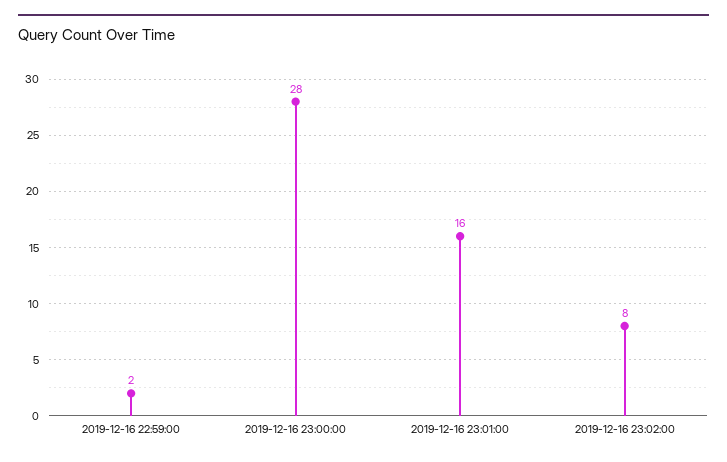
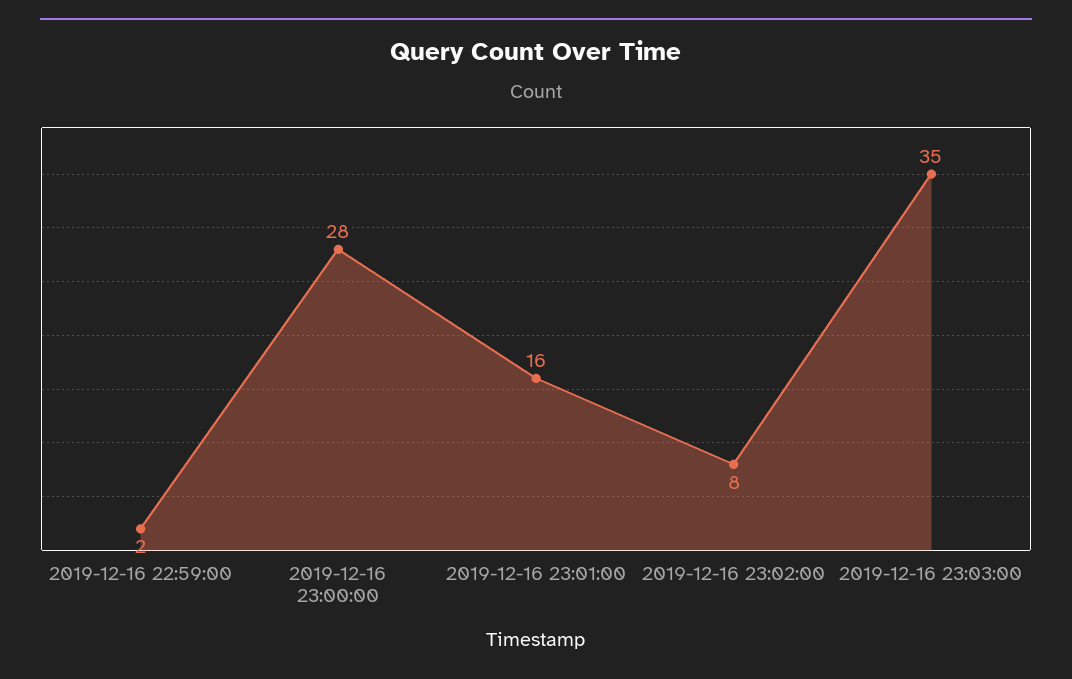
2019-12-16 23:03:00: none -> 35

